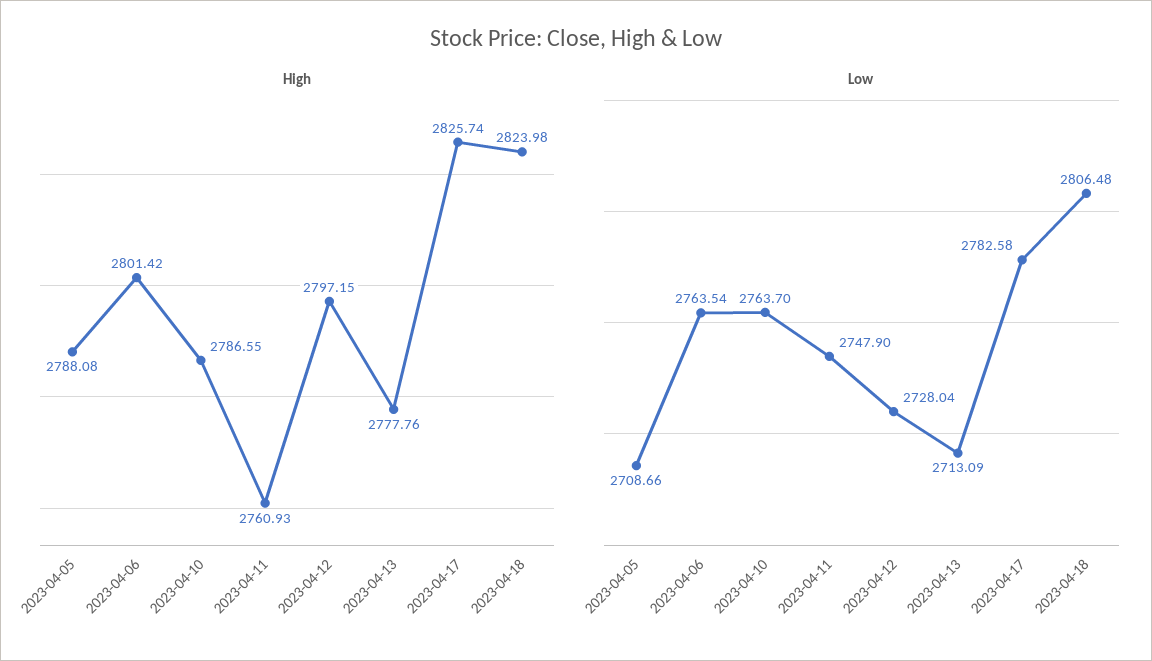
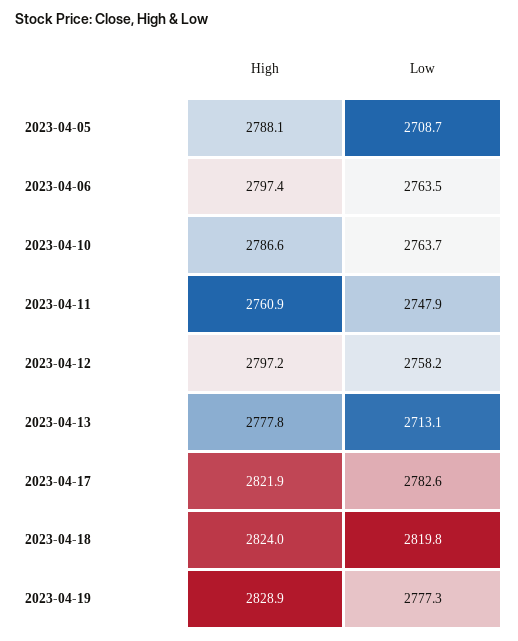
High, 2023-04-06: 2801.42 -> 2797.4
High, 2023-04-17: 2825.74 -> 2821.9
Low, 2023-04-12: 2728.04 -> 2758.2
Low, 2023-04-18: 2806.48 -> 2819.8
High, 2023-04-19: none -> 2828.9
Low, 2023-04-19: none -> 2777.3

